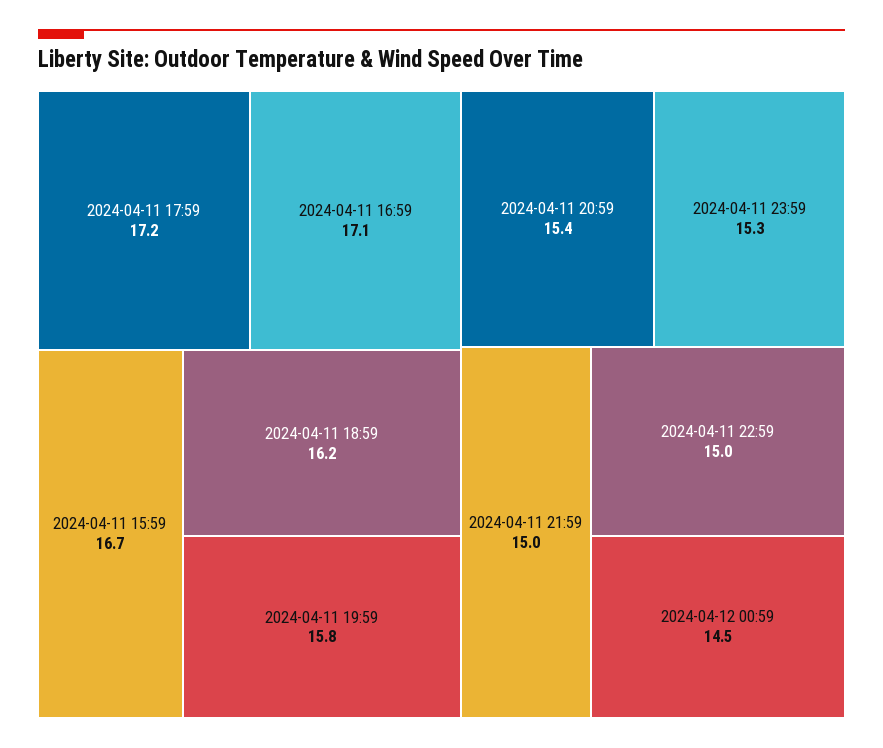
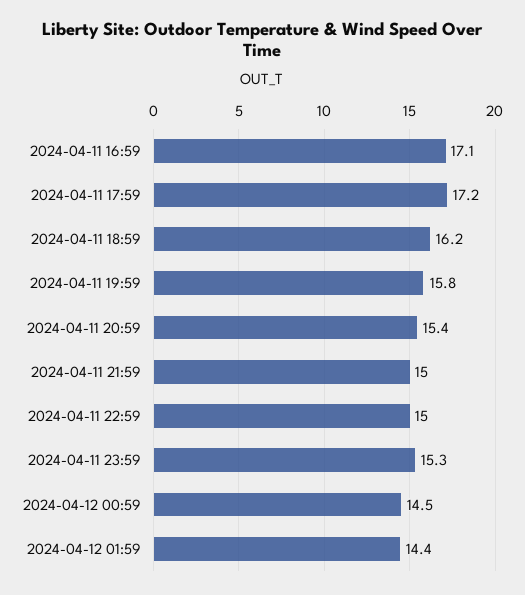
2024-04-11 15:59: 16.7 -> none
2024-04-12 01:59: none -> 14.4

